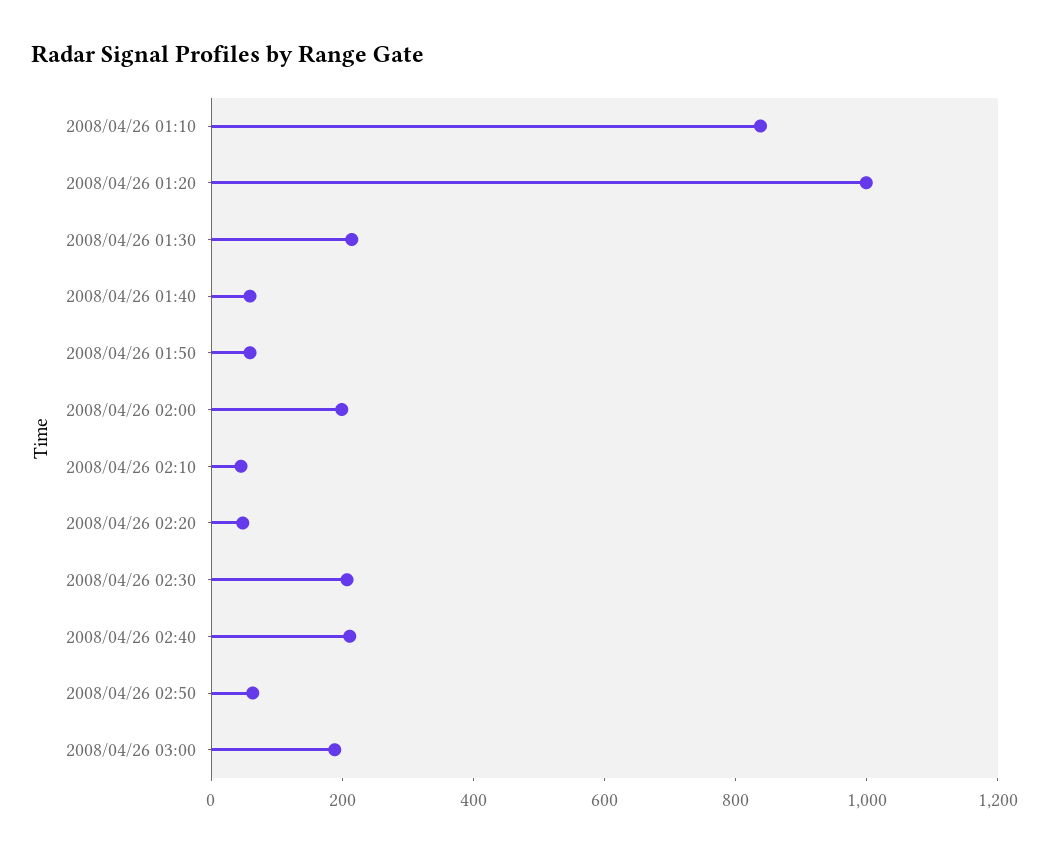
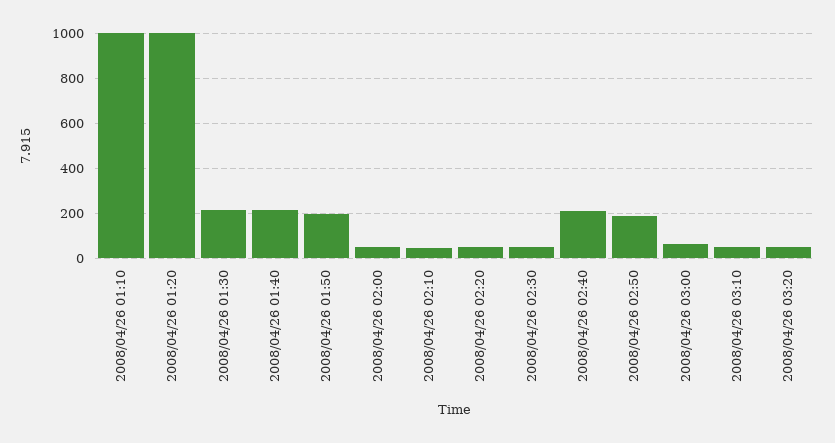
2008/04/26 01:10: 850 -> 1000
2008/04/26 01:40: 50 -> 200
2008/04/26 01:50: 50 -> 200
2008/04/26 02:00: 200 -> 50
2008/04/26 02:30: 200 -> 50
2008/04/26 02:50: 50 -> 200
2008/04/26 03:00: 200 -> 50
2008/04/26 03:10: none -> 50
2008/04/26 03:20: none -> 50

